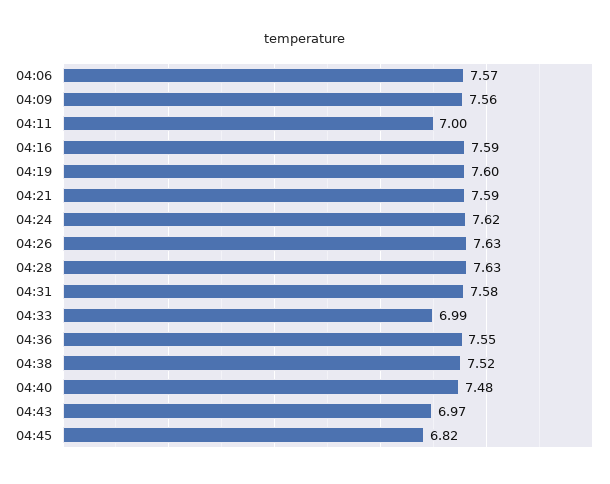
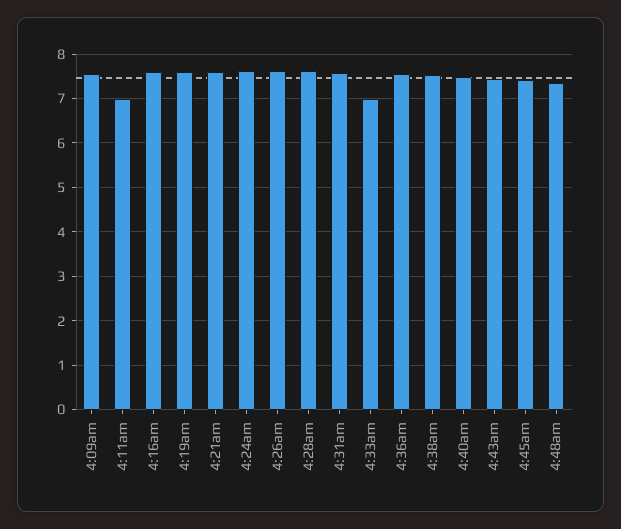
04:06: 7.57 -> none
04:43: 6.97 -> 7.4
04:45: 6.82 -> 7.4
4:48am: none -> 7.4

